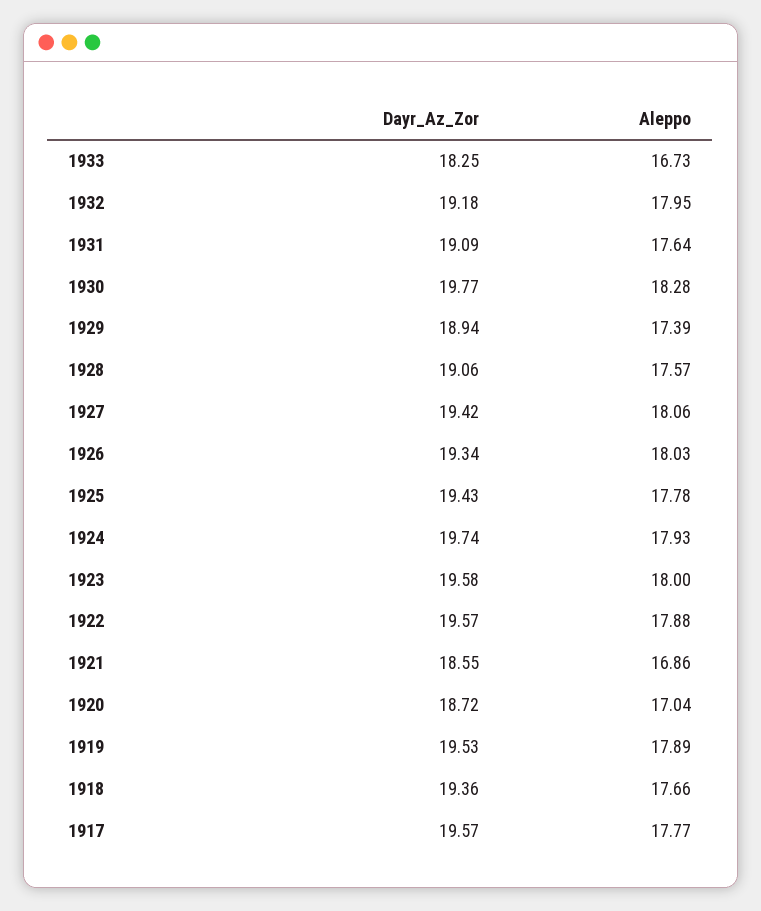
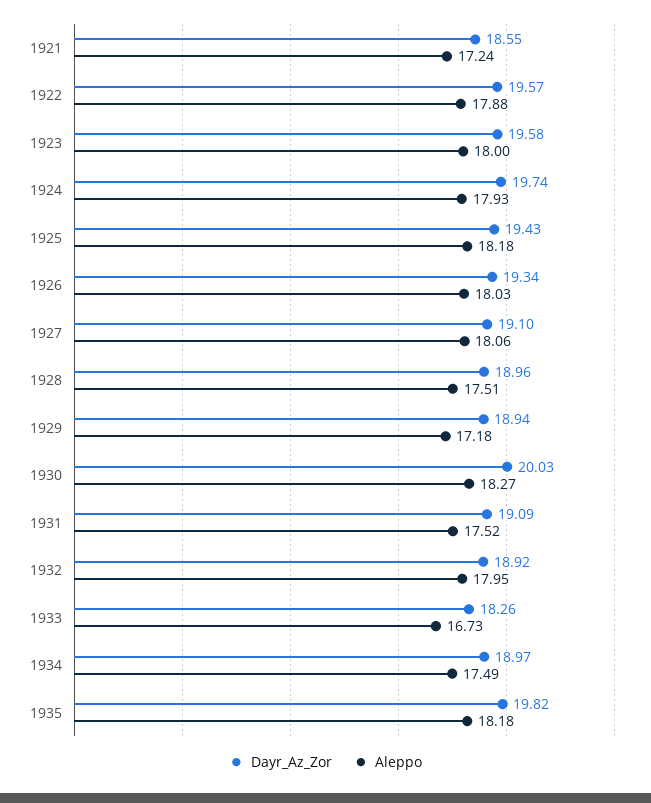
Dayr_Az_Zor, 1933: 18.25 -> 18.26
Dayr_Az_Zor, 1932: 19.18 -> 18.92
Aleppo, 1931: 17.64 -> 17.52
Dayr_Az_Zor, 1930: 19.77 -> 20.03
Aleppo, 1930: 18.28 -> 18.27
Aleppo, 1929: 17.39 -> 17.18
Dayr_Az_Zor, 1928: 19.06 -> 18.96
Aleppo, 1928: 17.57 -> 17.51
Dayr_Az_Zor, 1927: 19.42 -> 19.1
Aleppo, 1925: 17.78 -> 18.18
Aleppo, 1921: 16.86 -> 17.24
Dayr_Az_Zor, 1920: 18.72 -> none
Aleppo, 1920: 17.04 -> none
Dayr_Az_Zor, 1919: 19.53 -> none
Aleppo, 1919: 17.89 -> none
Dayr_Az_Zor, 1918: 19.36 -> none
Aleppo, 1918: 17.66 -> none
Dayr_Az_Zor, 1917: 19.57 -> none
Aleppo, 1917: 17.77 -> none
Dayr_Az_Zor, 1934: none -> 18.97
Aleppo, 1934: none -> 17.49
Dayr_Az_Zor, 1935: none -> 19.82
Aleppo, 1935: none -> 18.18

